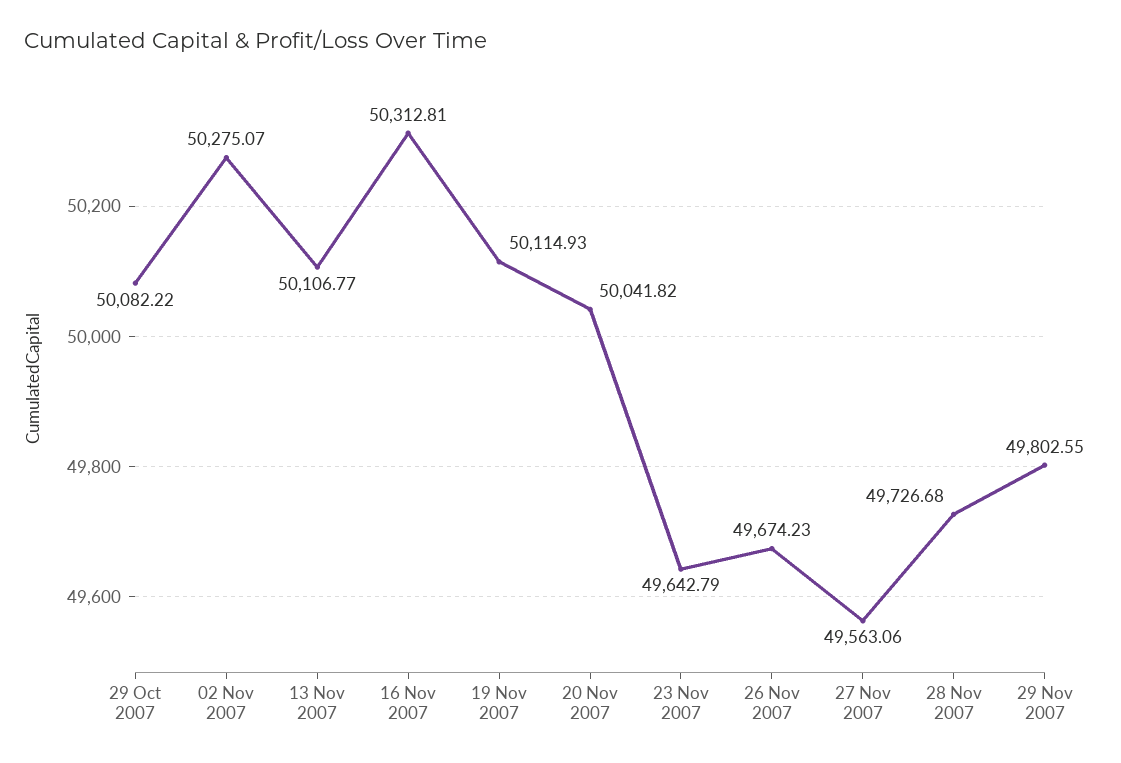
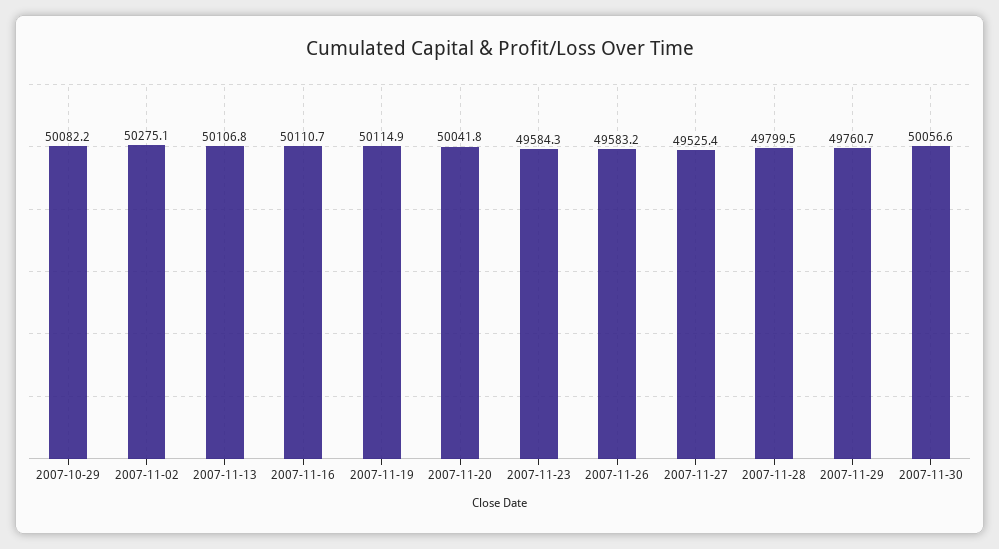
16 Nov 2007: 50312.81 -> 50110.7
23 Nov 2007: 49642.79 -> 49584.3
26 Nov 2007: 49674.23 -> 49583.2
27 Nov 2007: 49563.06 -> 49525.4
28 Nov 2007: 49726.68 -> 49799.5
29 Nov 2007: 49802.55 -> 49760.7
2007-11-30: none -> 50056.6

